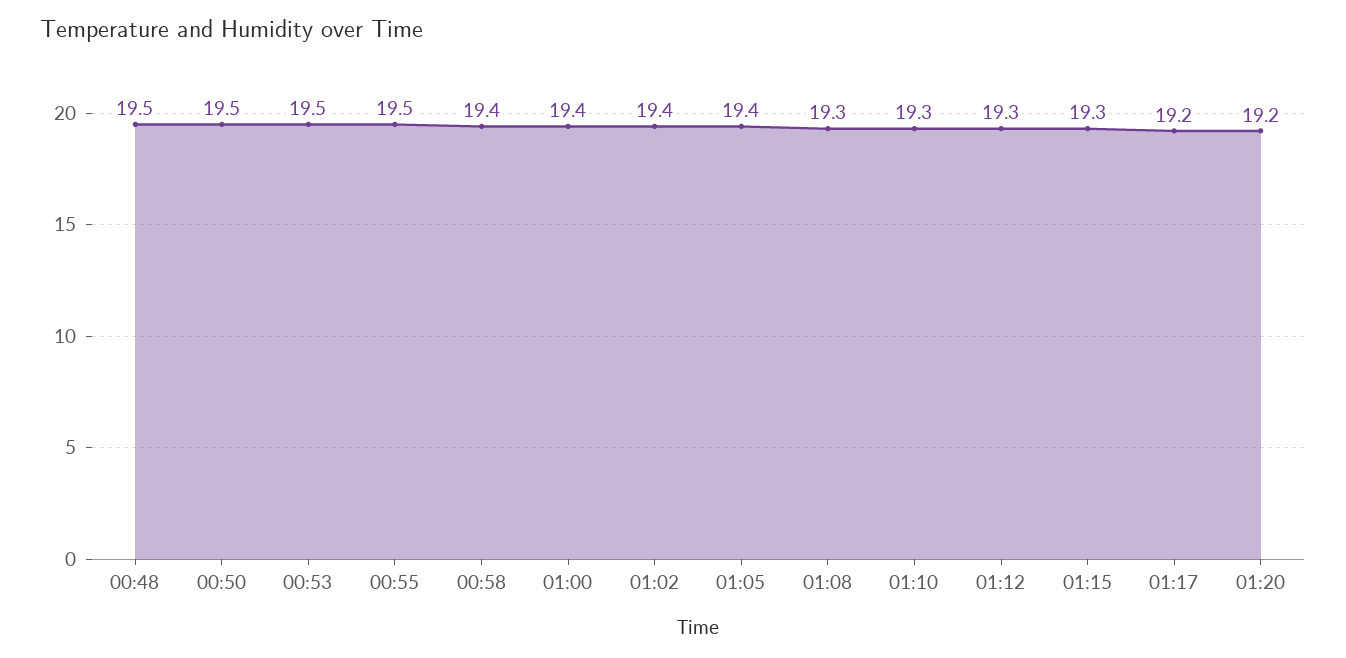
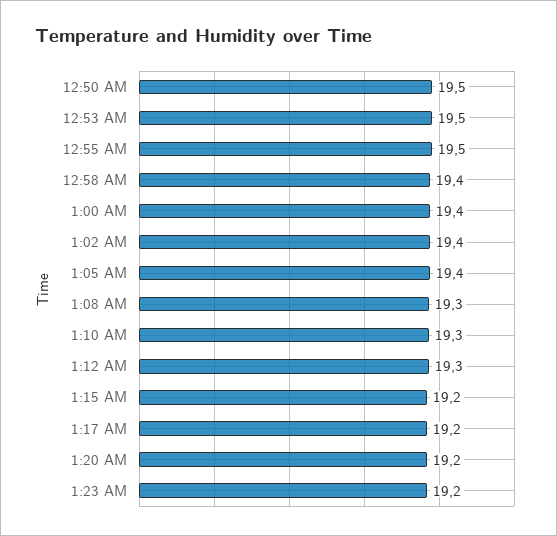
00:48: 19.5 -> none
01:15: 19.3 -> 19.2
1:23 AM: none -> 19.2

